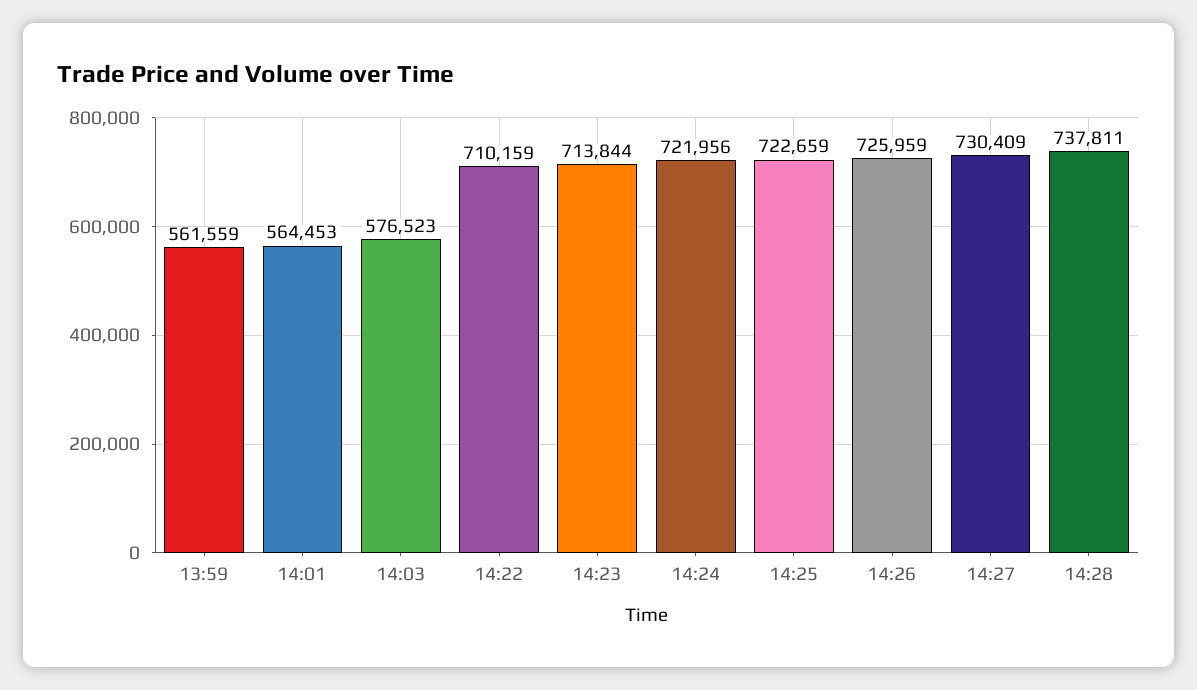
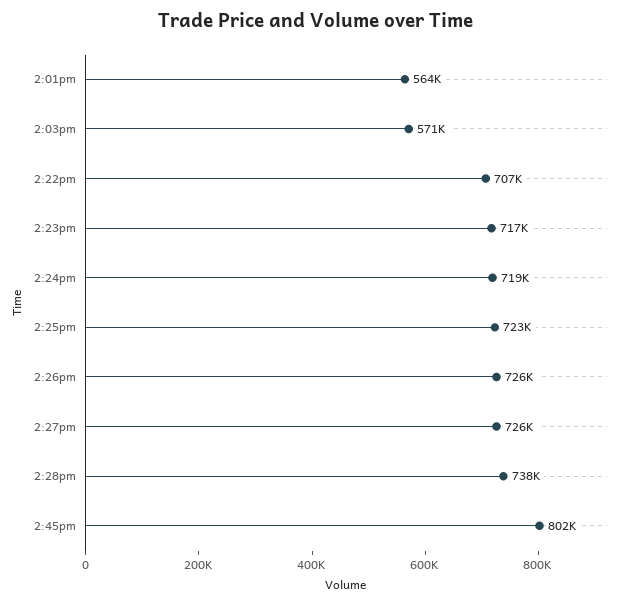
13:59: 561559 -> none
14:03: 576523 -> 571000
14:22: 710159 -> 707000
14:23: 713844 -> 717000
14:24: 721956 -> 719000
14:27: 730409 -> 726000
2:45pm: none -> 802000

